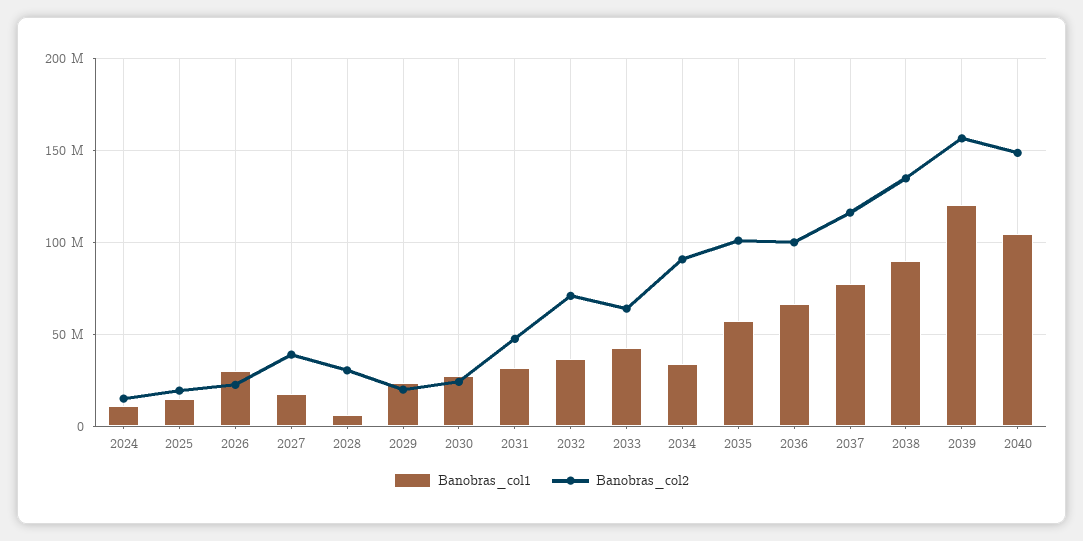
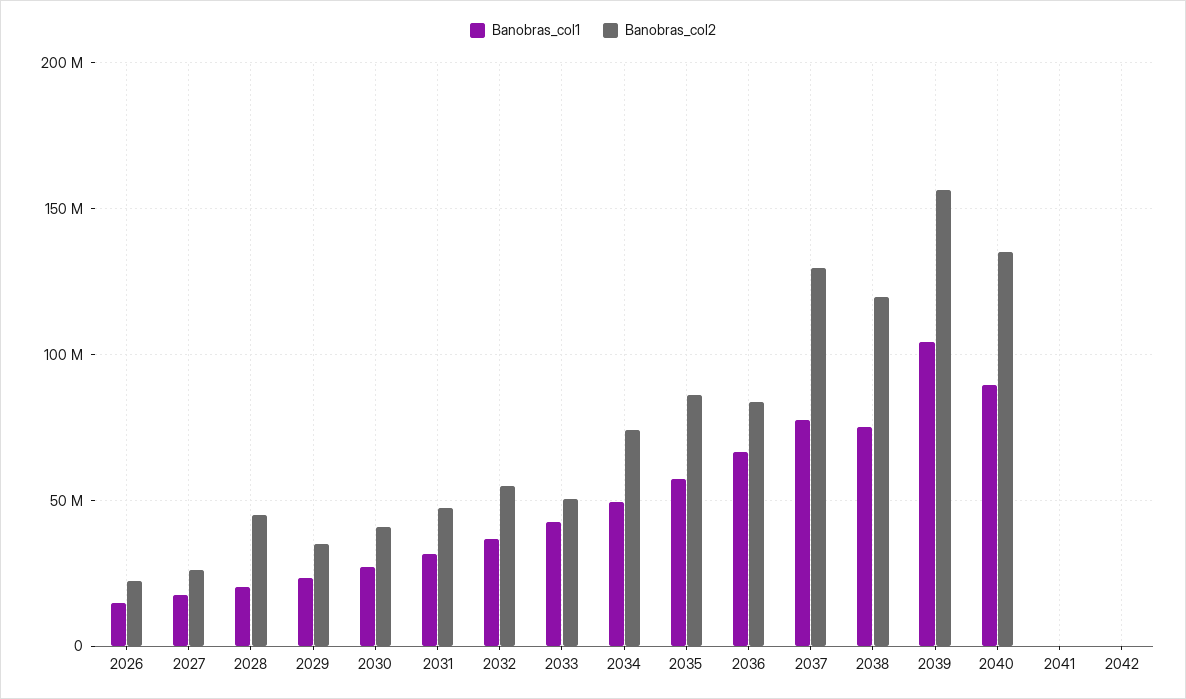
Banobras_col1, 2024: 10000000 -> none
Banobras_col2, 2024: 15000000 -> none
Banobras_col1, 2025: 15000000 -> none
Banobras_col2, 2025: 20000000 -> none
Banobras_col1, 2026: 30000000 -> 15000000
Banobras_col2, 2027: 40000000 -> 25000000
Banobras_col1, 2028: 5000000 -> 20000000
Banobras_col2, 2028: 30000000 -> 45000000
Banobras_col2, 2029: 20000000 -> 35000000
Banobras_col2, 2030: 25000000 -> 40000000
Banobras_col2, 2032: 70000000 -> 55000000
Banobras_col2, 2033: 65000000 -> 50000000
Banobras_col1, 2034: 35000000 -> 50000000
Banobras_col2, 2034: 90000000 -> 75000000
Banobras_col2, 2035: 100000000 -> 85000000
Banobras_col2, 2036: 100000000 -> 85000000
Banobras_col2, 2037: 115000000 -> 130000000
Banobras_col1, 2038: 90000000 -> 75000000
Banobras_col2, 2038: 135000000 -> 120000000
Banobras_col1, 2039: 120000000 -> 105000000
Banobras_col1, 2040: 105000000 -> 90000000
Banobras_col2, 2040: 150000000 -> 135000000
Banobras_col1, 2041: none -> 0
Banobras_col2, 2041: none -> 0
Banobras_col1, 2042: none -> 0
Banobras_col2, 2042: none -> 0

